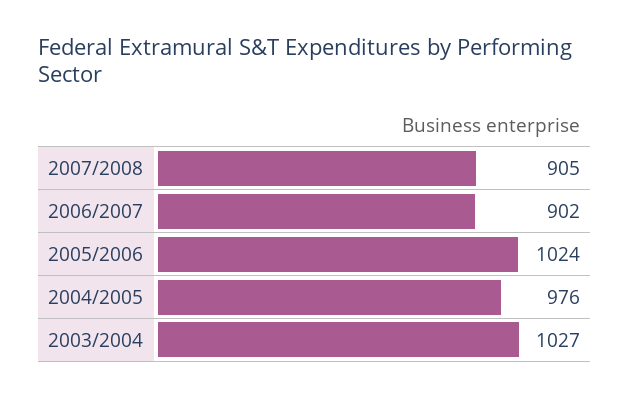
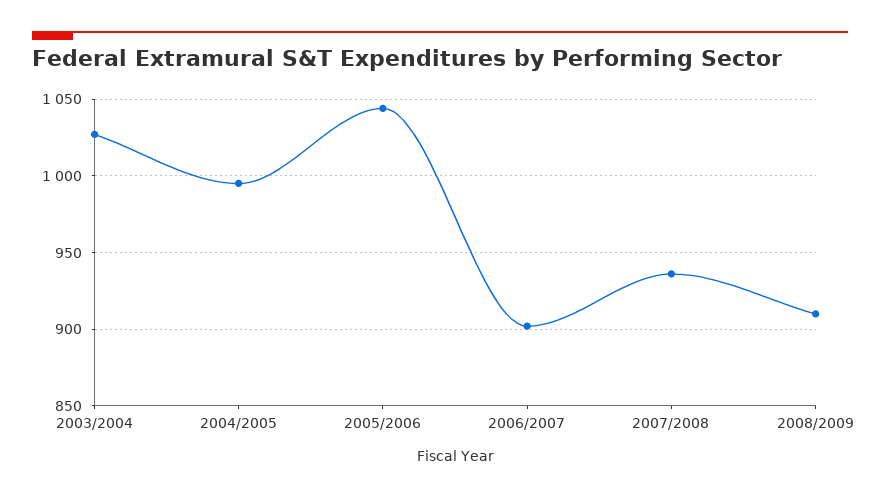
2007/2008: 905 -> 935
2005/2006: 1024 -> 1045
2004/2005: 976 -> 995
2008/2009: none -> 910

